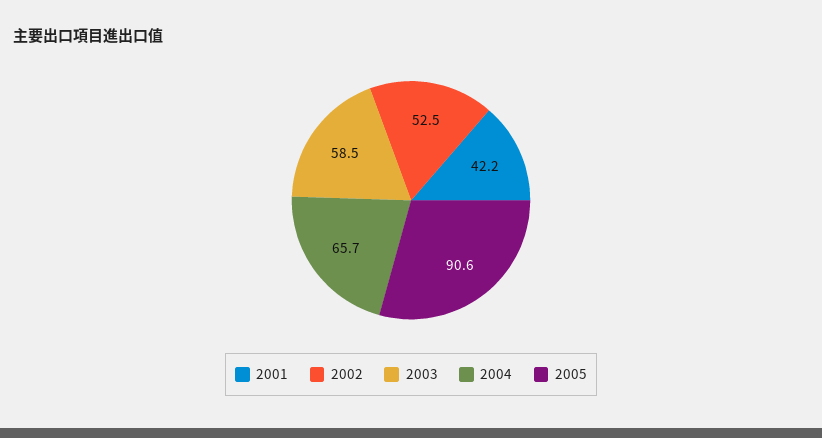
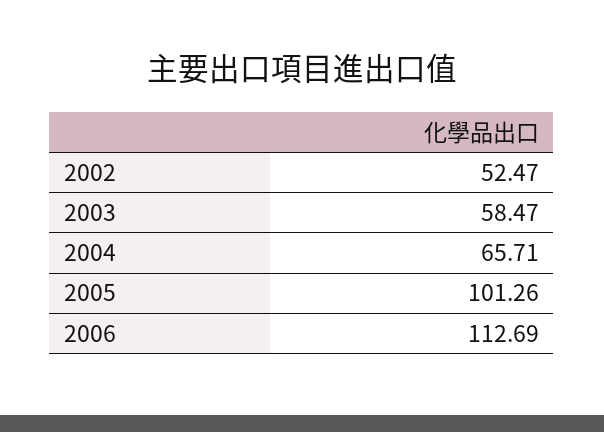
2001: 42.2 -> none
2005: 90.6 -> 101.26
2006: none -> 112.69

